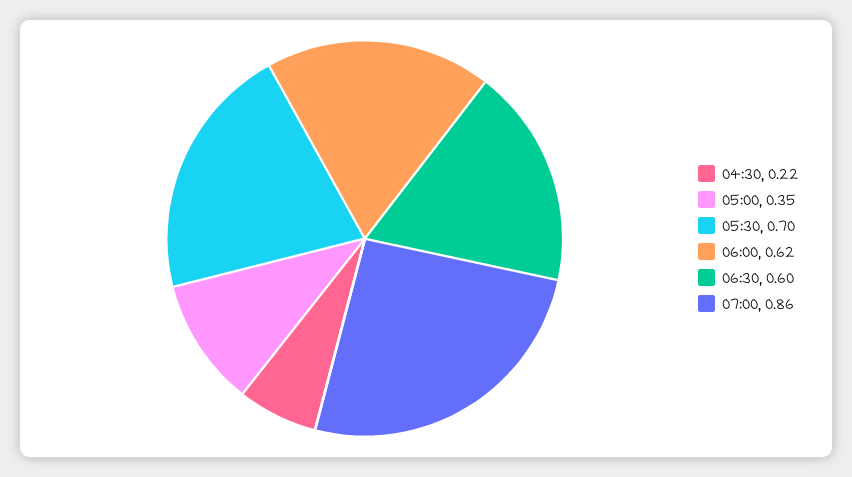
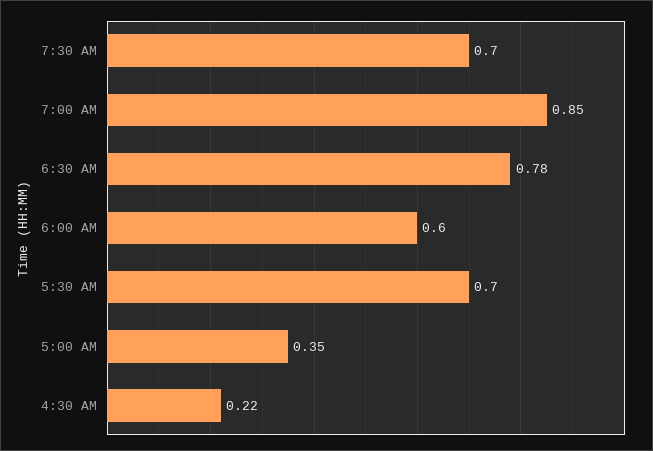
06:00: 0.62 -> 0.6
06:30: 0.6 -> 0.78
07:00: 0.86 -> 0.85
7:30 AM: none -> 0.7

